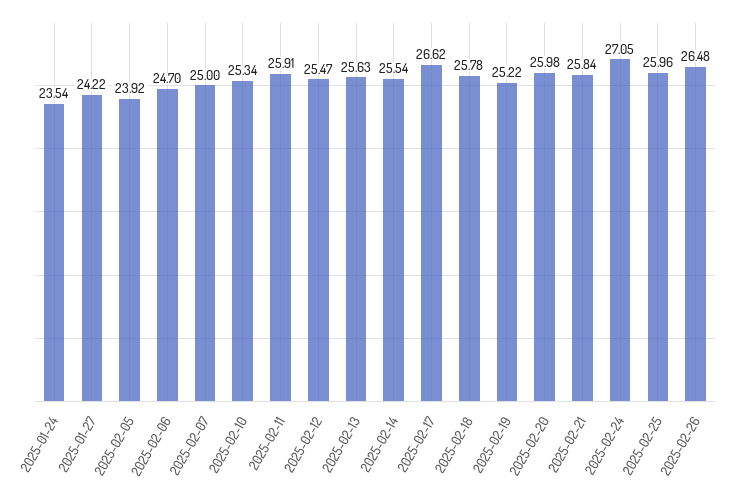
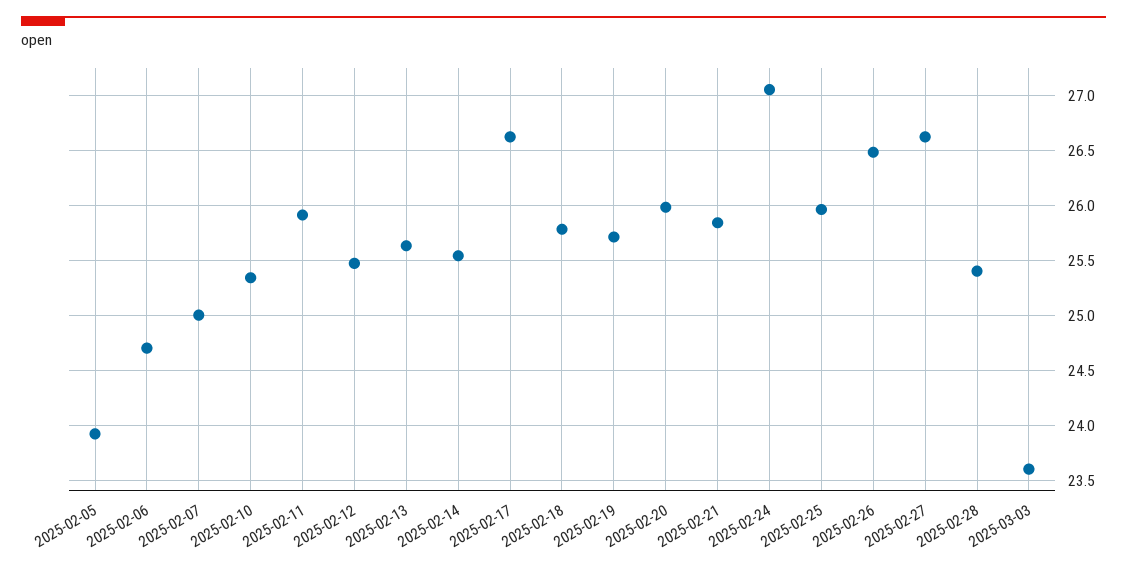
2025-01-24: 23.54 -> none
2025-01-27: 24.22 -> none
2025-02-19: 25.22 -> 25.7
2025-02-27: none -> 26.6
2025-02-28: none -> 25.4
2025-03-03: none -> 23.6

